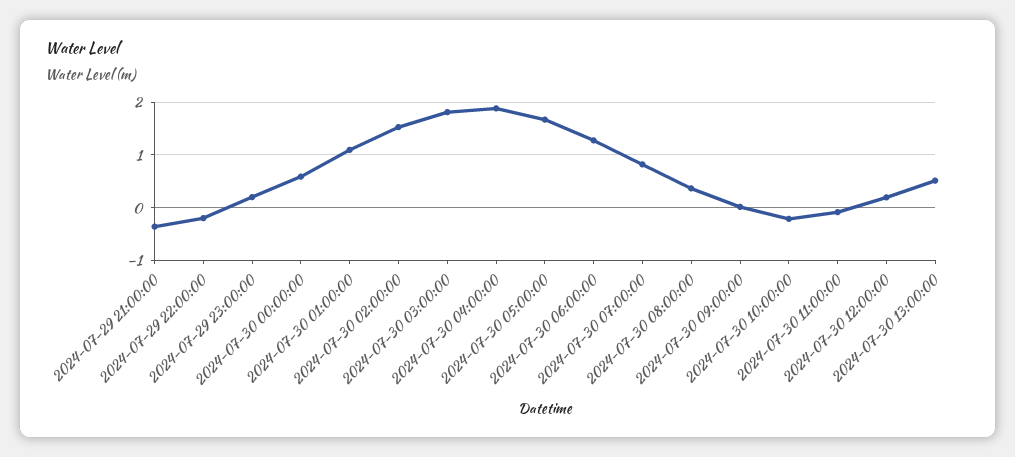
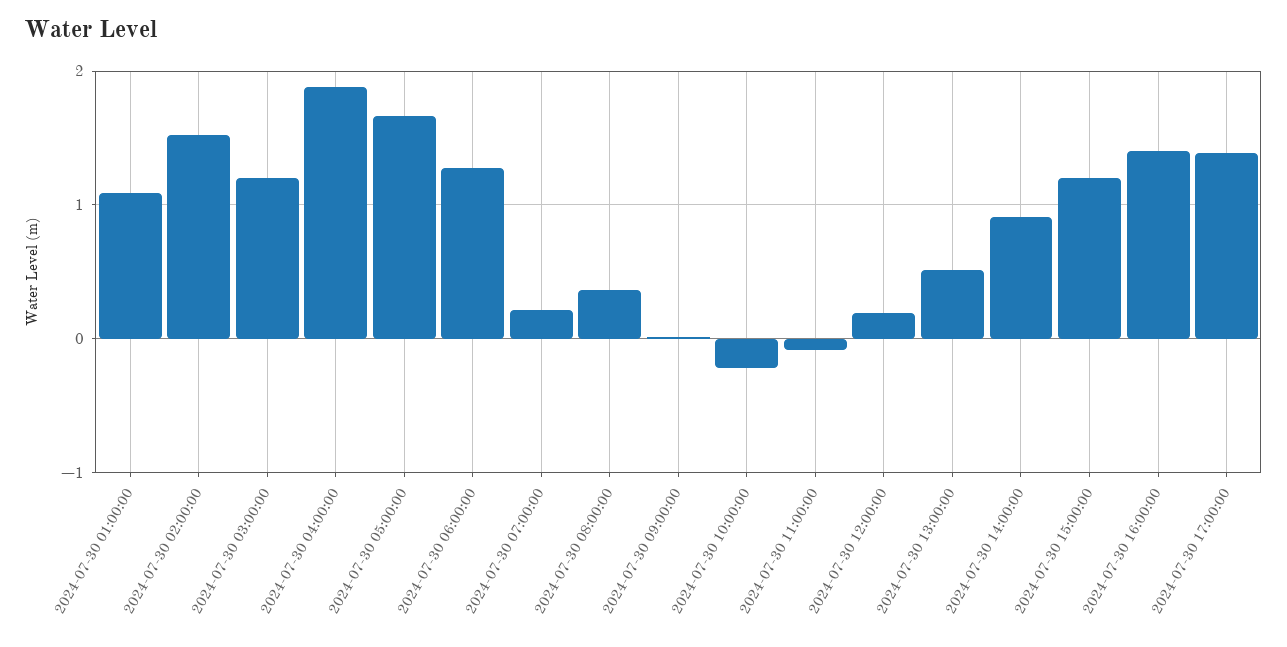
2024-07-29 21:00:00: -0.4 -> none
2024-07-29 22:00:00: -0.2 -> none
2024-07-29 23:00:00: 0.2 -> none
2024-07-30 00:00:00: 0.6 -> none
2024-07-30 03:00:00: 1.8 -> 1.2
2024-07-30 07:00:00: 0.8 -> 0.2
2024-07-30 14:00:00: none -> 0.9
2024-07-30 15:00:00: none -> 1.2
2024-07-30 16:00:00: none -> 1.4
2024-07-30 17:00:00: none -> 1.4

